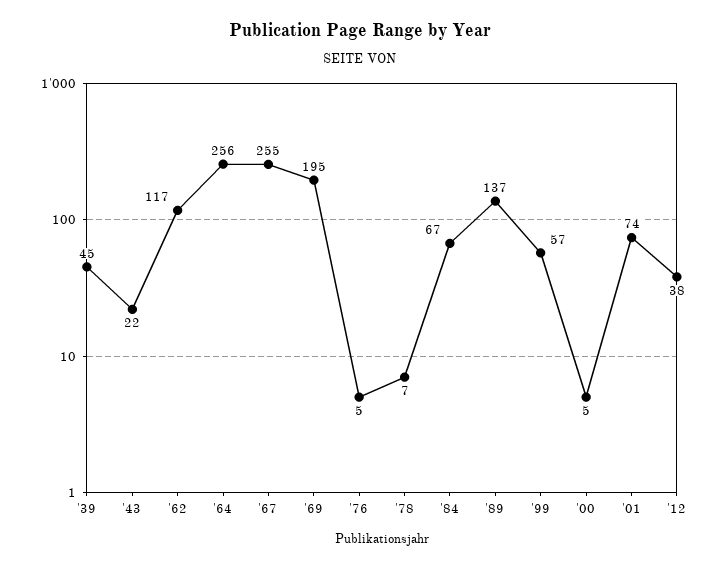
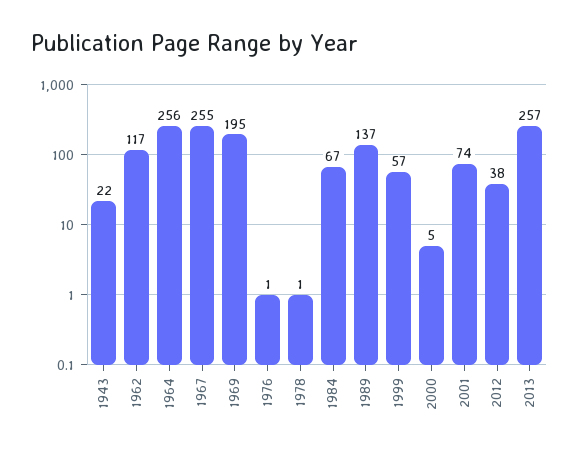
'39: 45 -> none
'76: 5 -> 1
'78: 7 -> 1
2013: none -> 257

